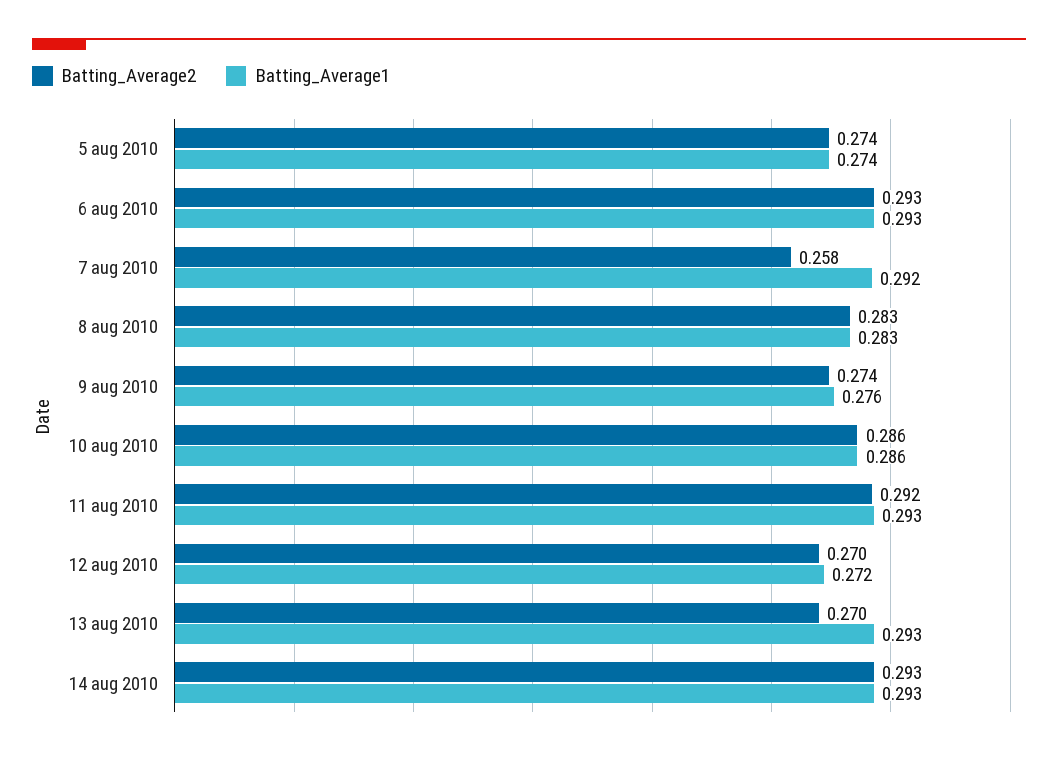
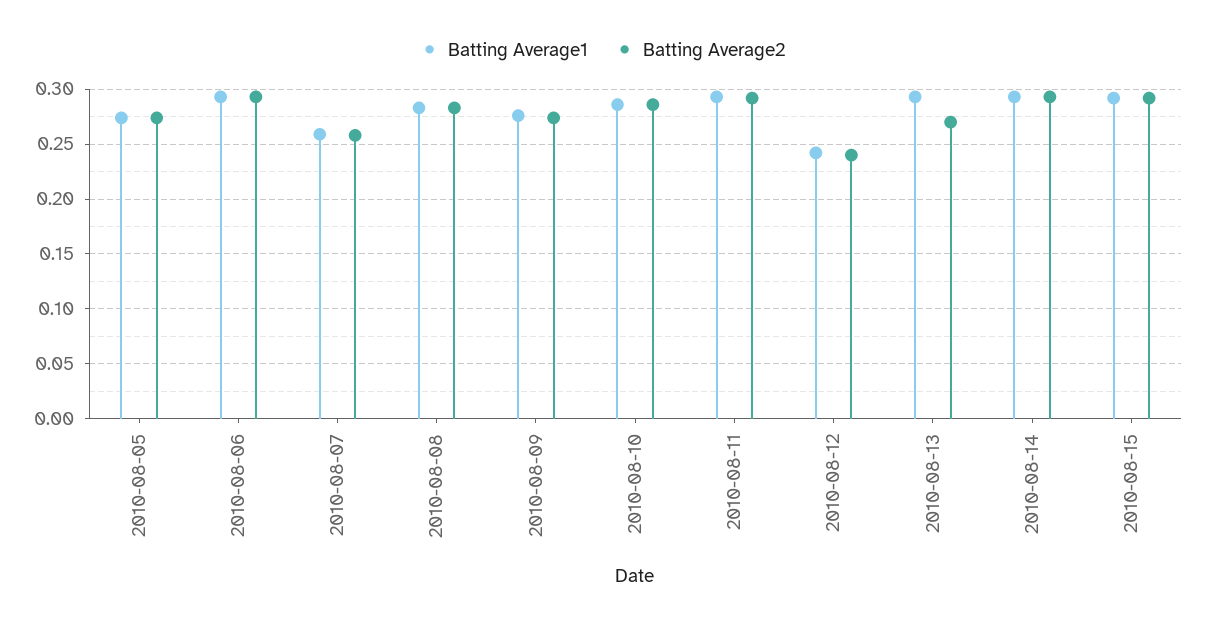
Batting_Average1, 7 aug 2010: 0.292 -> 0.26
Batting_Average2, 12 aug 2010: 0.27 -> 0.24
Batting_Average1, 12 aug 2010: 0.272 -> 0.24
Batting_Average1, 2010-08-15: none -> 0.29
Batting_Average2, 2010-08-15: none -> 0.29

